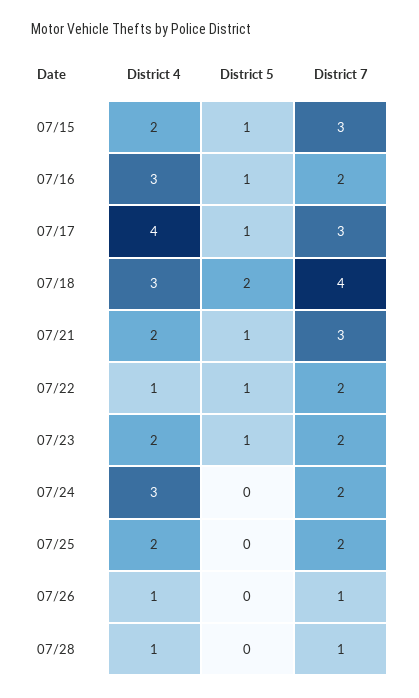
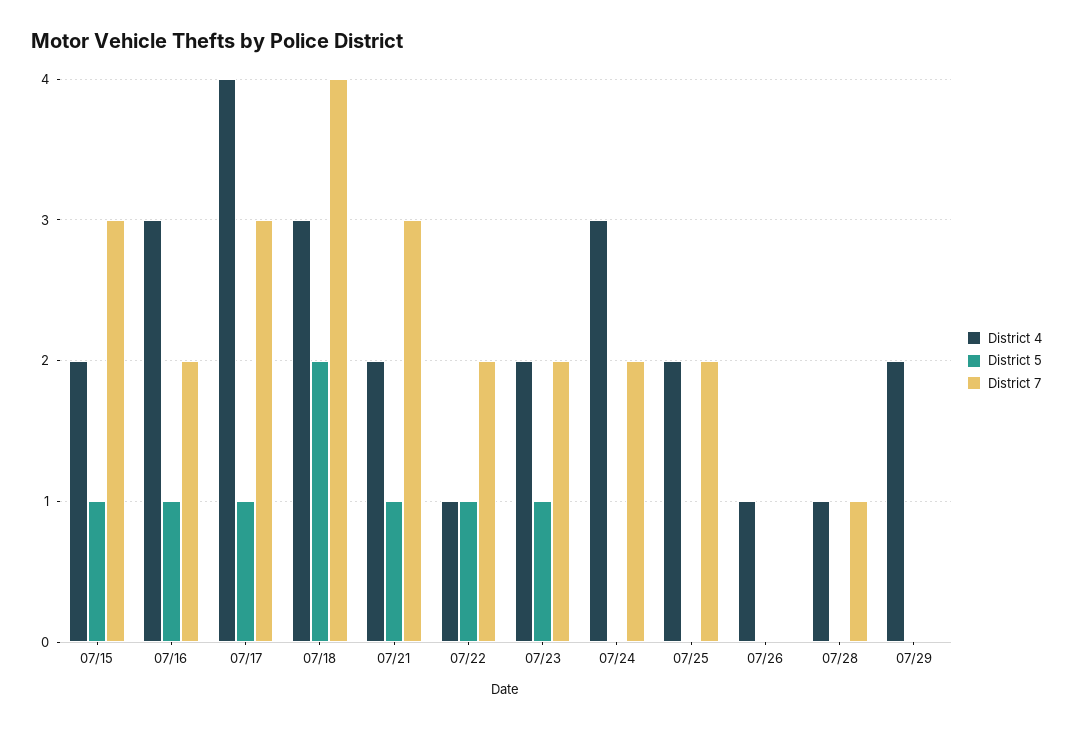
District 7, 07/26: 1 -> 0
District 4, 07/29: none -> 2
District 5, 07/29: none -> 0
District 7, 07/29: none -> 0

